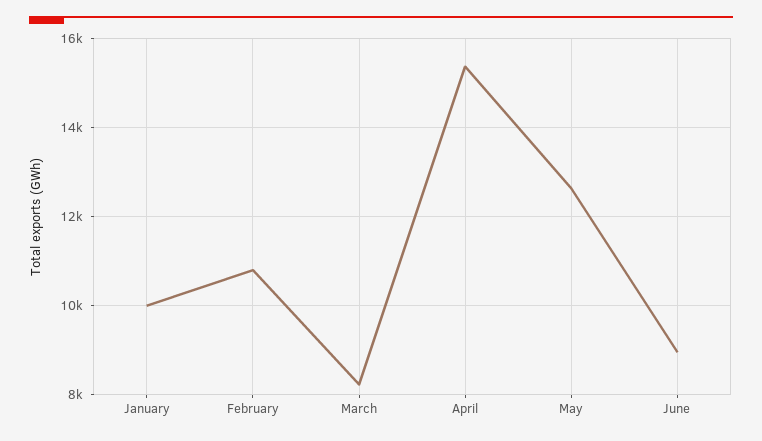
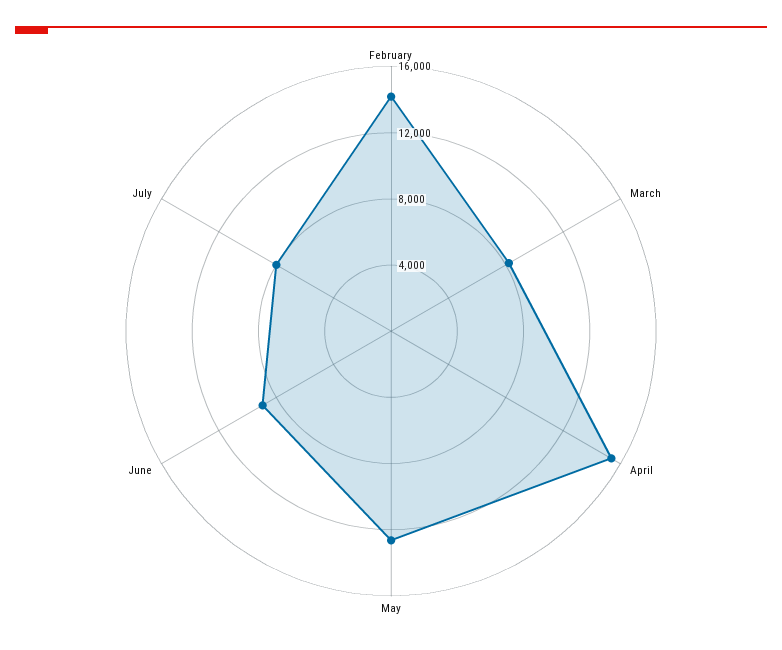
January: 10000 -> none
February: 10800 -> 14000
July: none -> 8000

